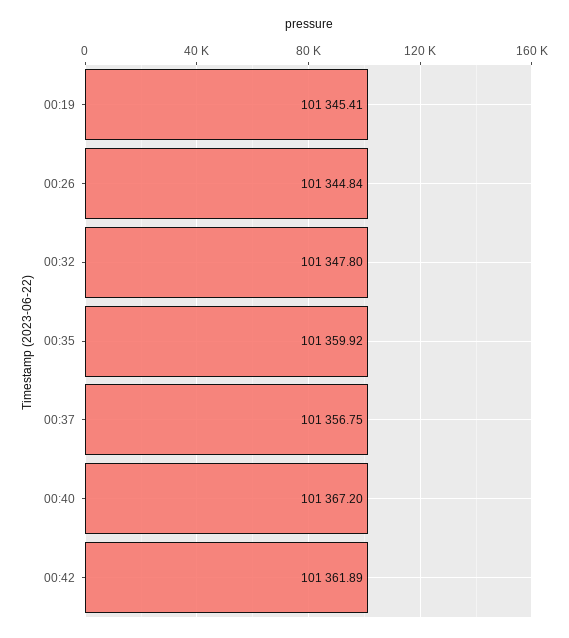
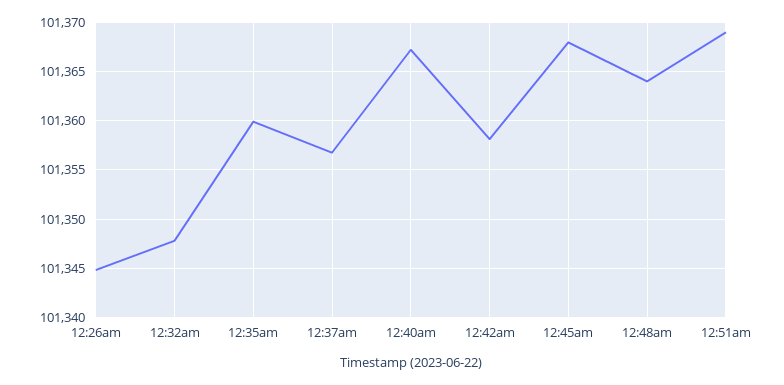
00:19: 101345.41 -> none
00:42: 101361.89 -> 101358
12:45am: none -> 101368
12:48am: none -> 101364
12:51am: none -> 101369

